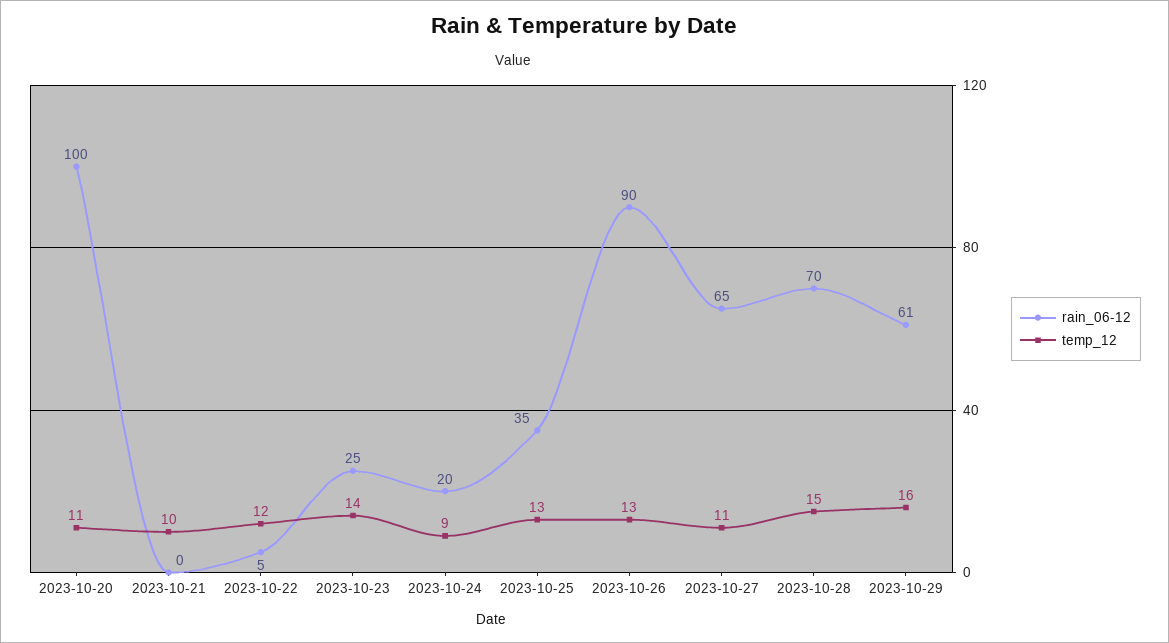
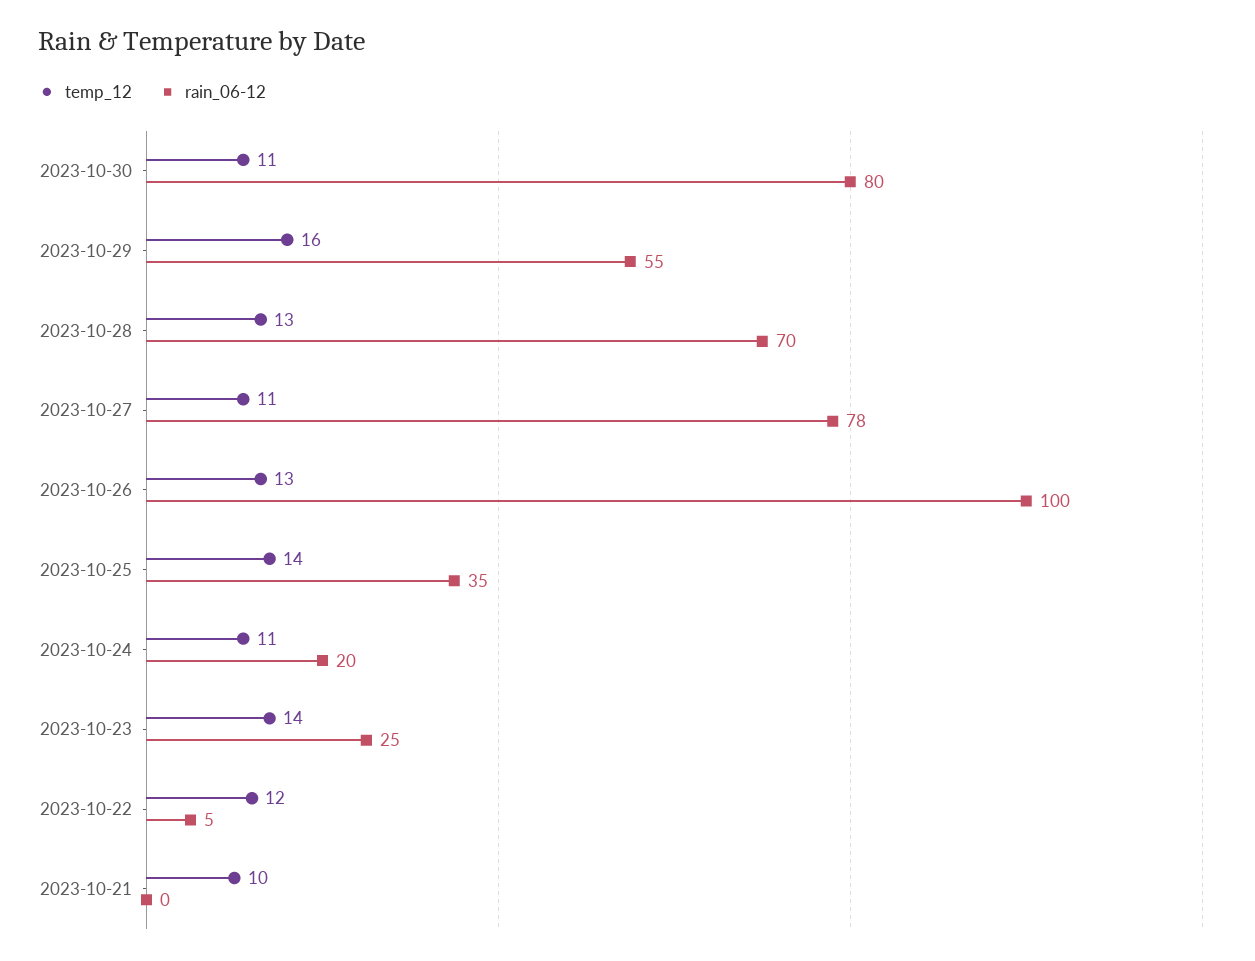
rain_06-12, 2023-10-20: 100 -> none
temp_12, 2023-10-20: 11 -> none
temp_12, 2023-10-24: 9 -> 11
temp_12, 2023-10-25: 13 -> 14
rain_06-12, 2023-10-26: 90 -> 100
rain_06-12, 2023-10-27: 65 -> 78
temp_12, 2023-10-28: 15 -> 13
rain_06-12, 2023-10-29: 61 -> 55
temp_12, 2023-10-30: none -> 11
rain_06-12, 2023-10-30: none -> 80

